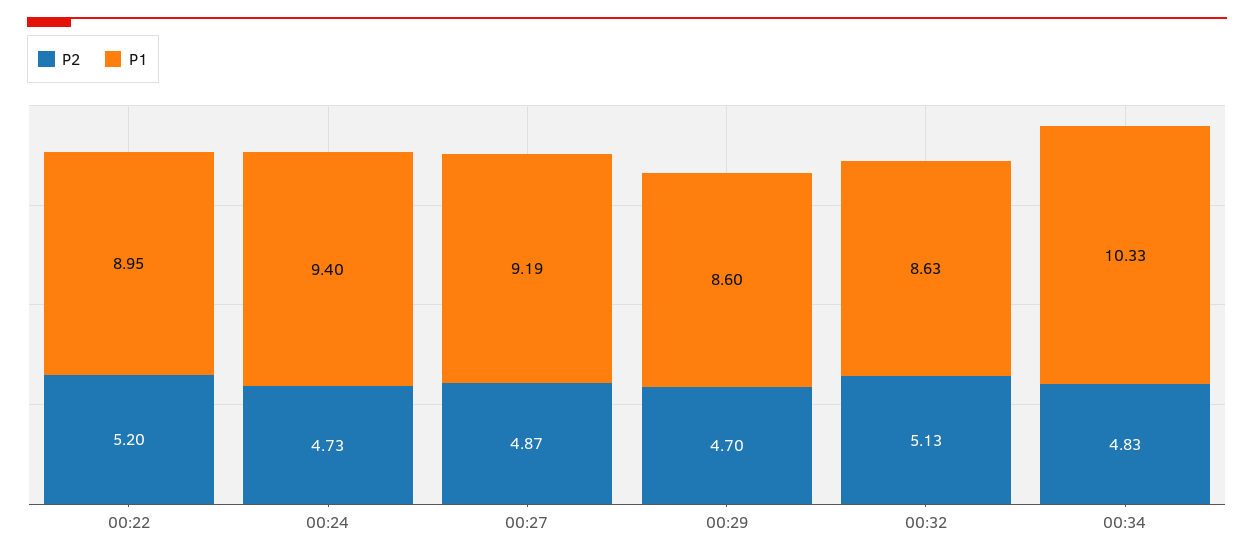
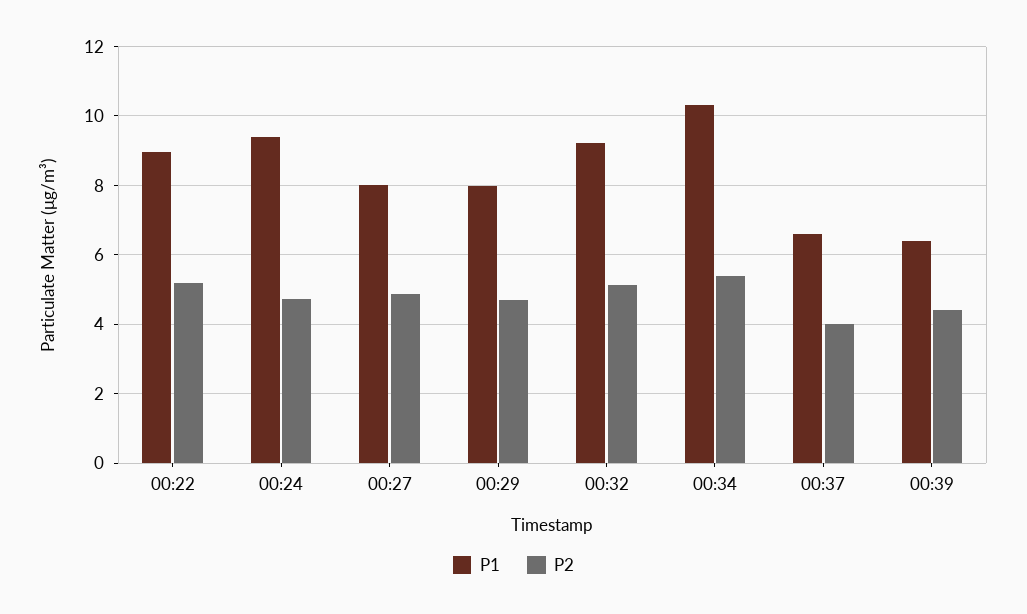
P1, 00:27: 9.19 -> 8
P1, 00:29: 8.6 -> 8
P1, 00:32: 8.63 -> 9.2
P2, 00:34: 4.83 -> 5.4
P1, 00:37: none -> 6.6
P2, 00:37: none -> 4
P1, 00:39: none -> 6.4
P2, 00:39: none -> 4.4

